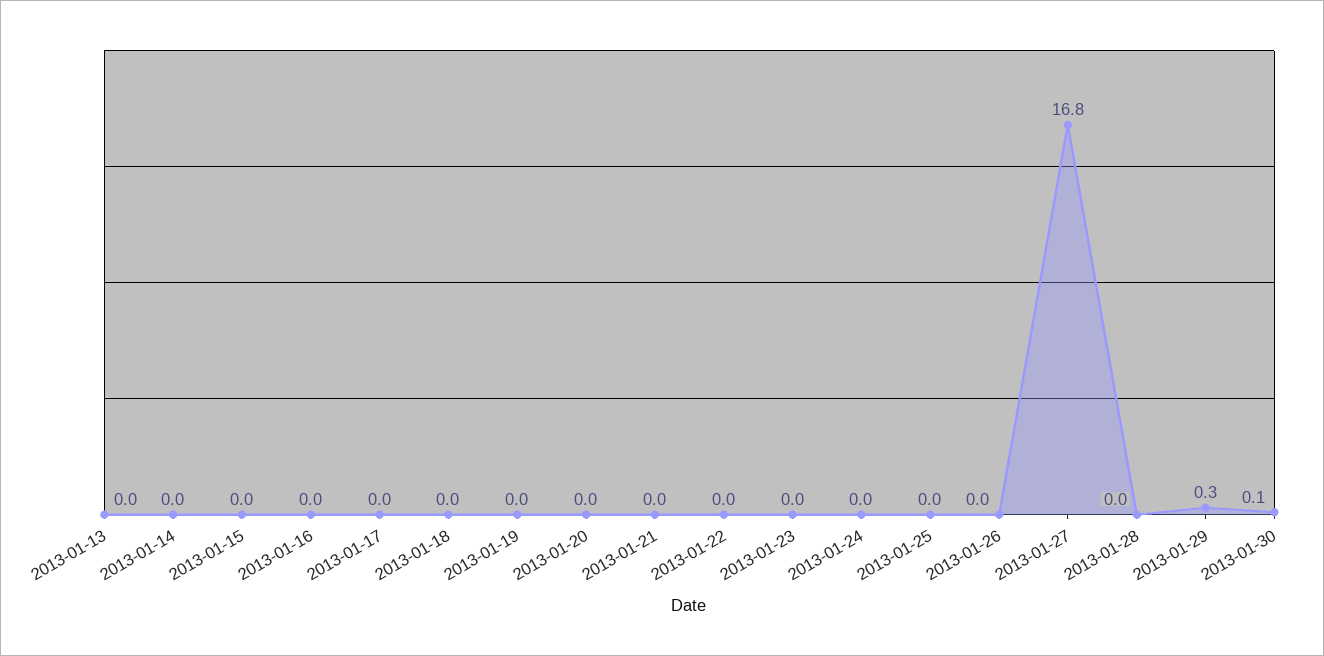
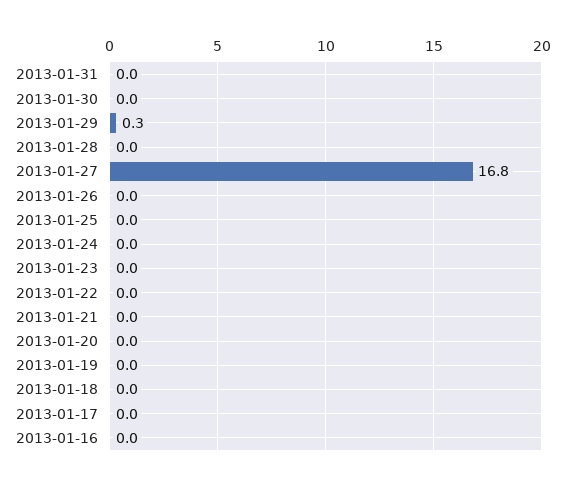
2013-01-13: 0 -> none
2013-01-14: 0 -> none
2013-01-15: 0 -> none
2013-01-30: 0.1 -> 0
2013-01-31: none -> 0

